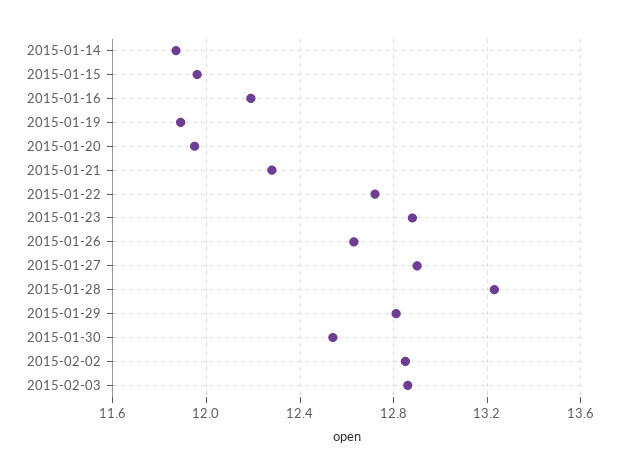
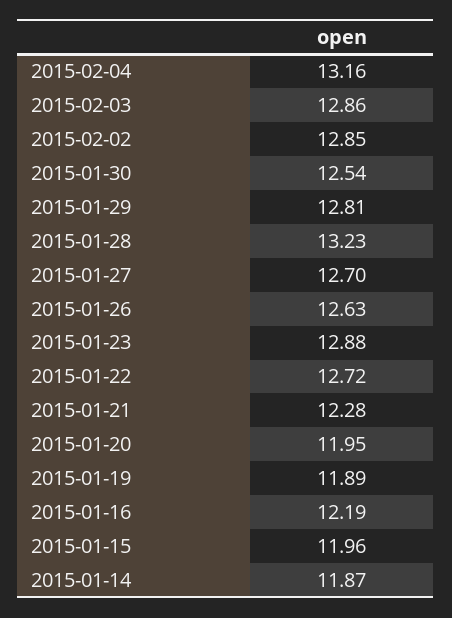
2015-01-27: 12.9 -> 12.7
2015-02-04: none -> 13.16

